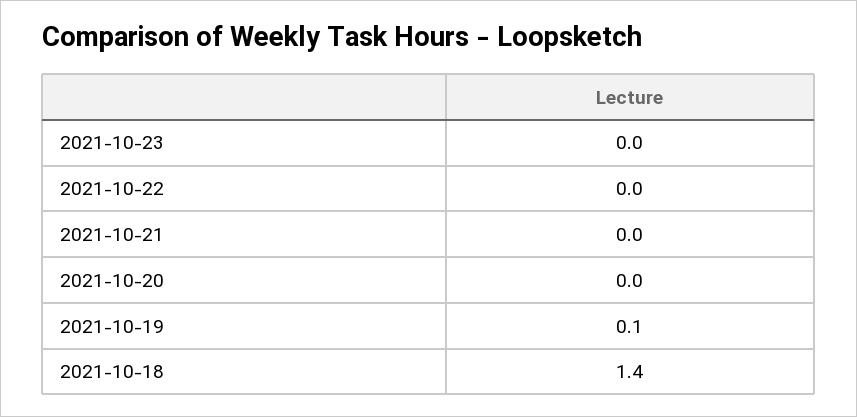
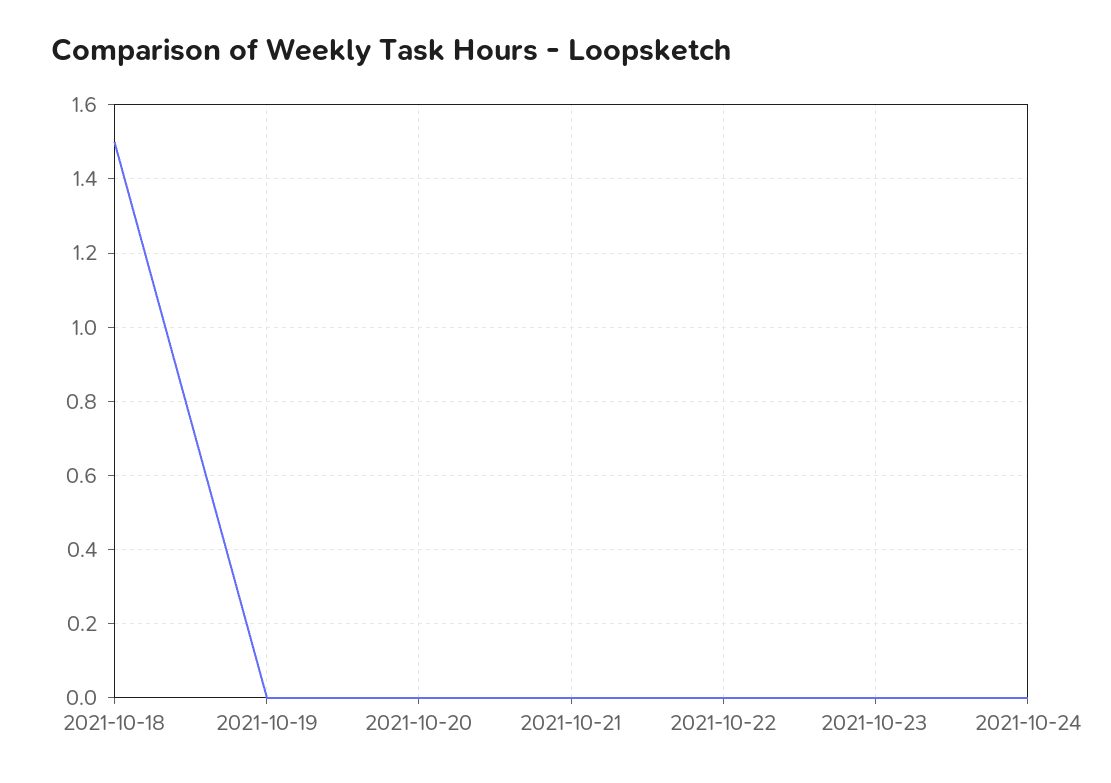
2021-10-19: 0.1 -> 0
2021-10-18: 1.4 -> 1.5
2021-10-24: none -> 0

